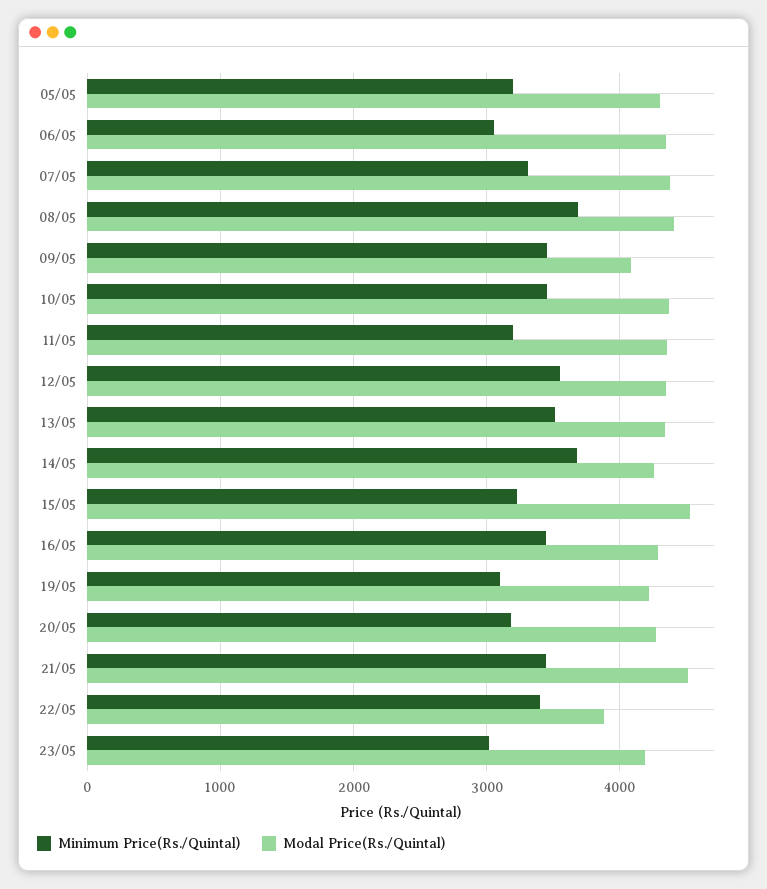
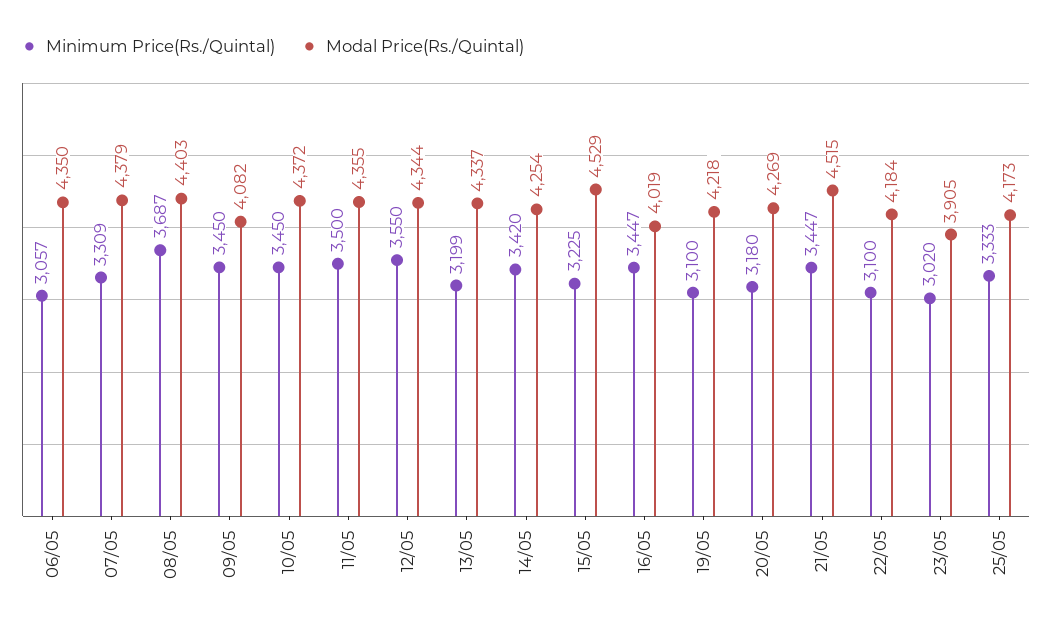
Minimum Price(Rs./Quintal), 05/05: 3200 -> none
Modal Price(Rs./Quintal), 05/05: 4300 -> none
Minimum Price(Rs./Quintal), 11/05: 3200 -> 3500
Minimum Price(Rs./Quintal), 13/05: 3500 -> 3199
Minimum Price(Rs./Quintal), 14/05: 3700 -> 3420
Modal Price(Rs./Quintal), 16/05: 4300 -> 4019
Minimum Price(Rs./Quintal), 22/05: 3400 -> 3100
Modal Price(Rs./Quintal), 22/05: 3900 -> 4184
Modal Price(Rs./Quintal), 23/05: 4200 -> 3905
Minimum Price(Rs./Quintal), 25/05: none -> 3333
Modal Price(Rs./Quintal), 25/05: none -> 4173

